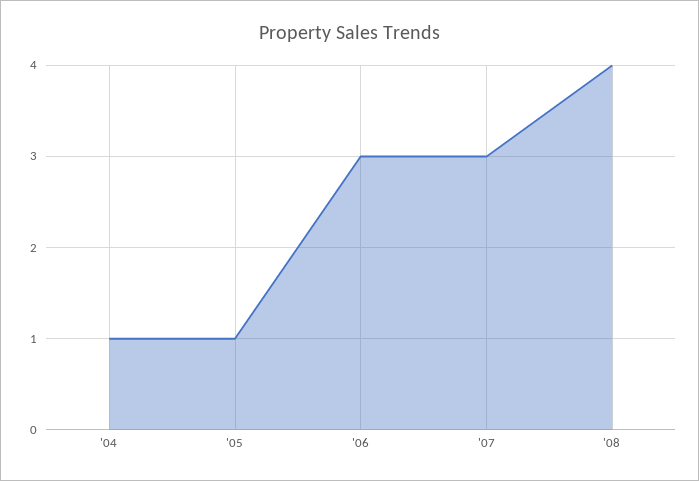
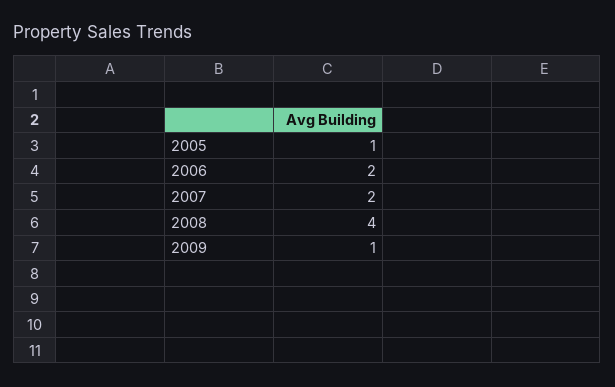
'04: 1 -> none
'06: 3 -> 2
'07: 3 -> 2
2009: none -> 1

